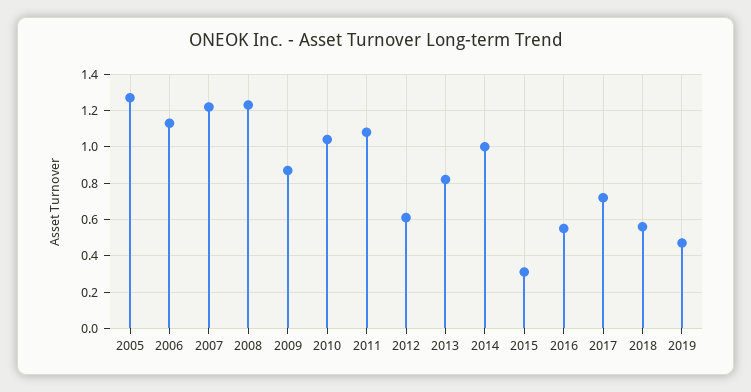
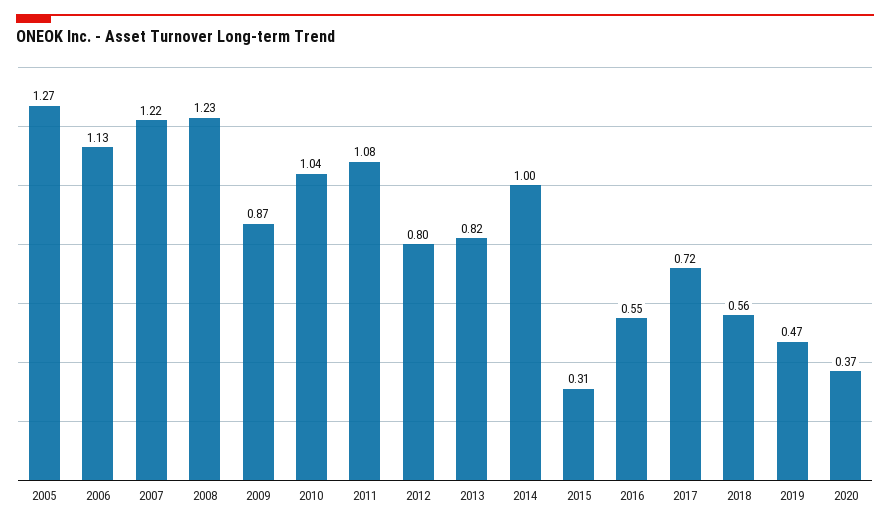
2012: 0.6 -> 0.8
2020: none -> 0.37

